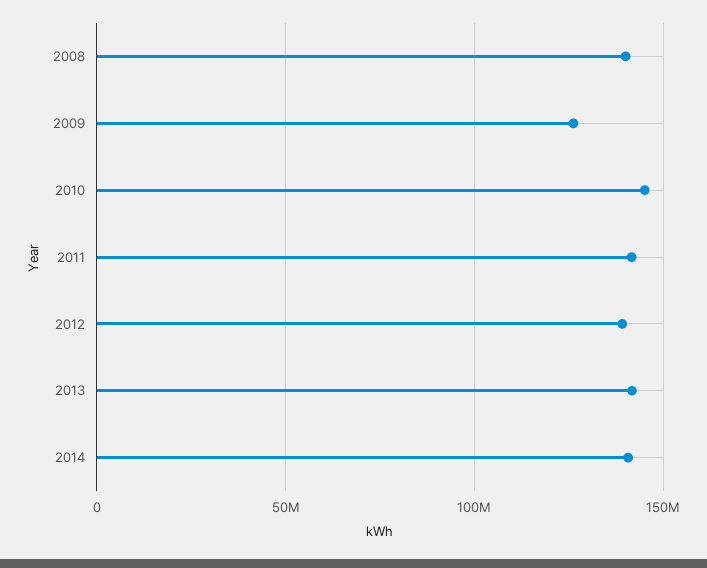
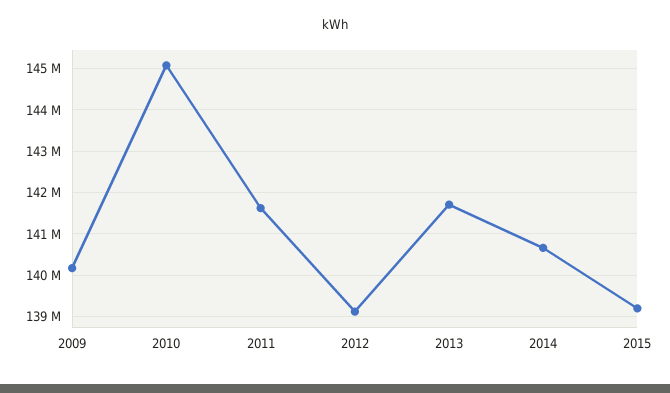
2008: 140000000 -> none
2009: 125000000 -> 140200000
2015: none -> 139200000

